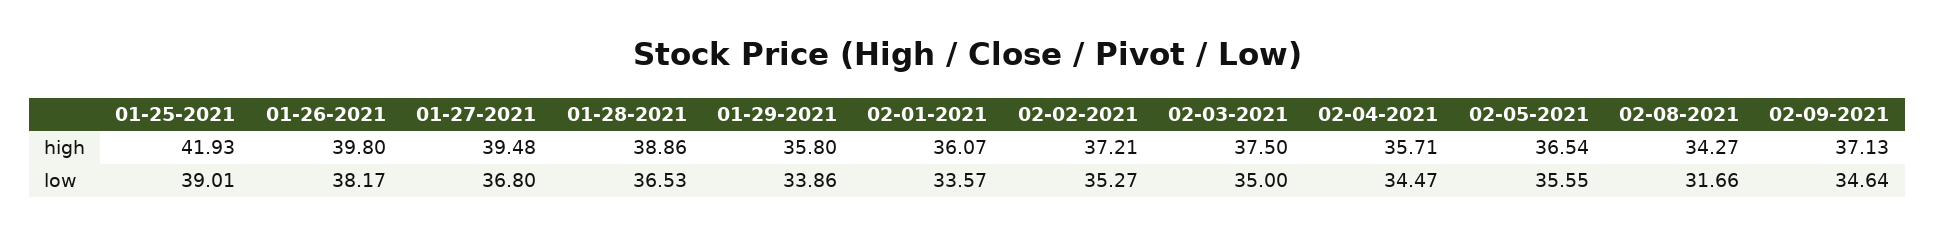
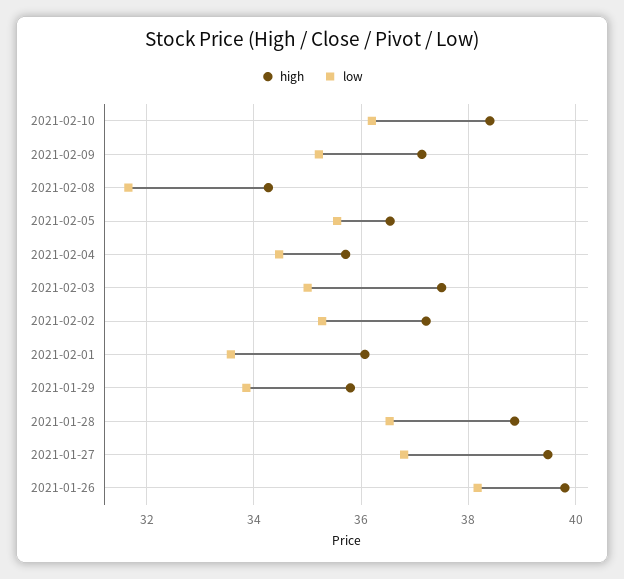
high, 01-25-2021: 41.93 -> none
low, 01-25-2021: 39.01 -> none
low, 02-09-2021: 34.64 -> 35.2
high, 2021-02-10: none -> 38.4
low, 2021-02-10: none -> 36.2

